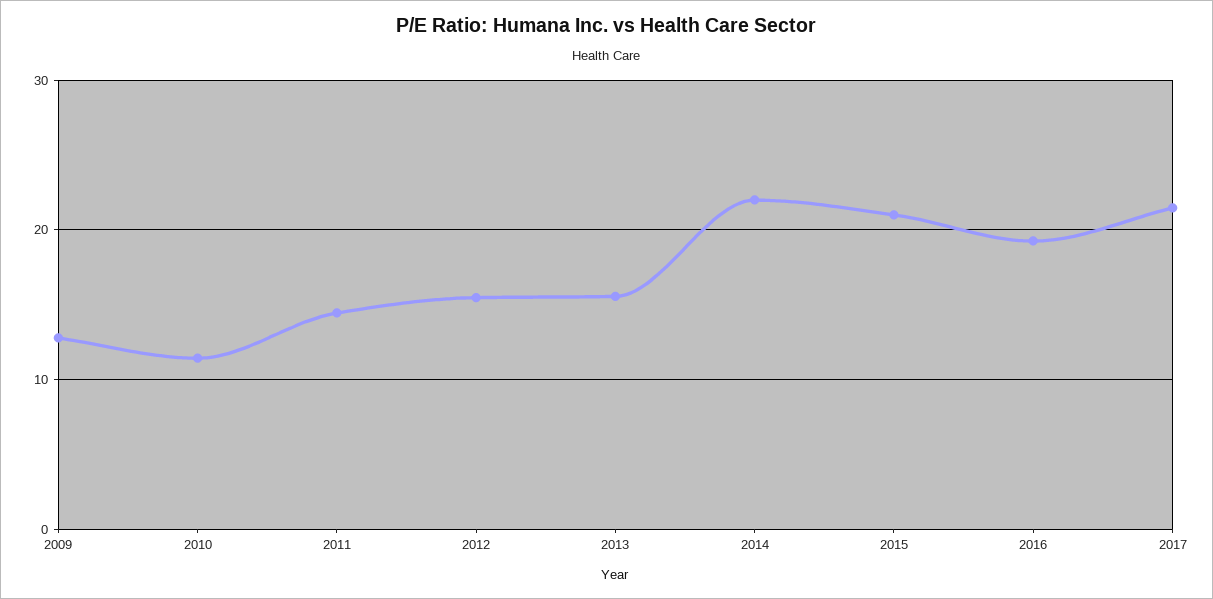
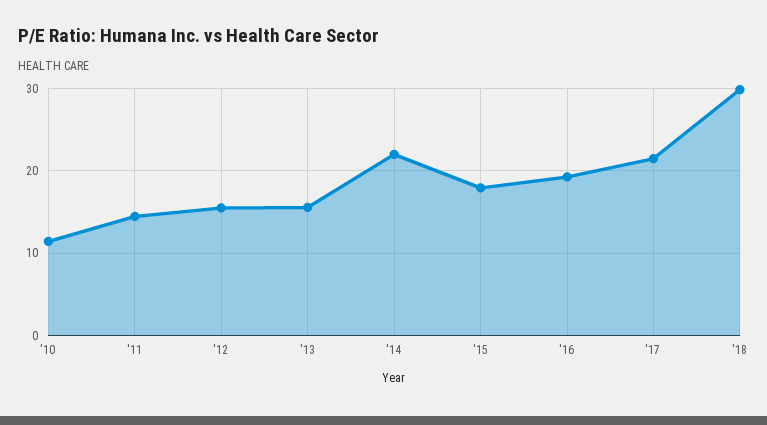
2009: 13 -> none
2015: 21 -> 18
'18: none -> 30

